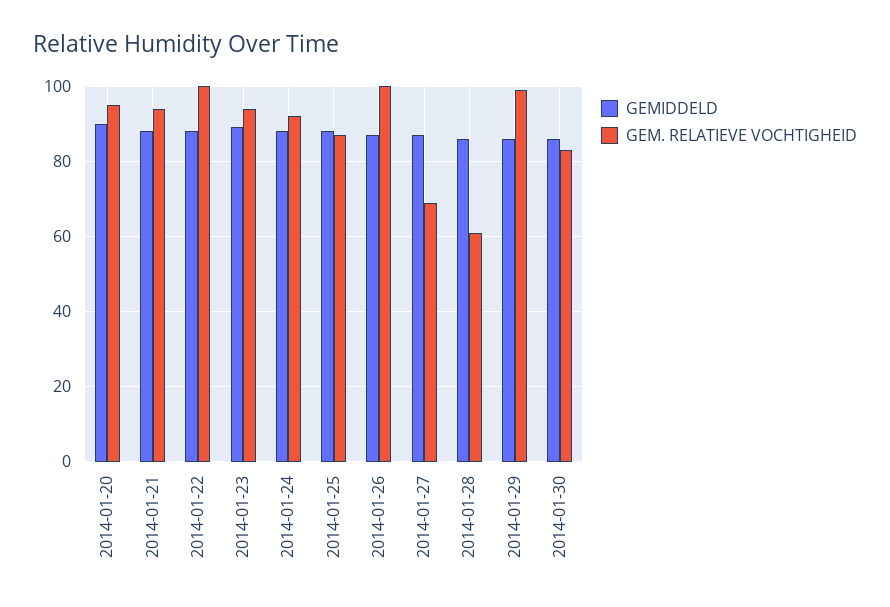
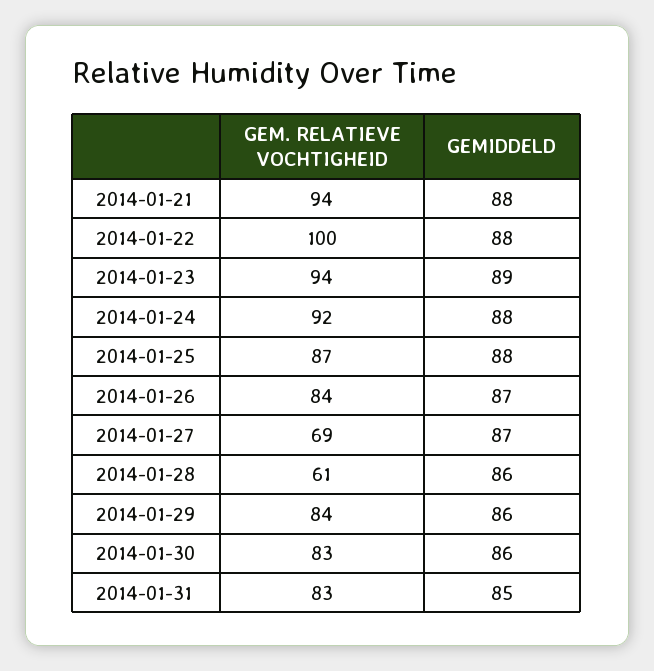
GEMIDDELD, 2014-01-20: 90 -> none
GEM. RELATIEVE VOCHTIGHEID, 2014-01-20: 95 -> none
GEM. RELATIEVE VOCHTIGHEID, 2014-01-26: 100 -> 84
GEM. RELATIEVE VOCHTIGHEID, 2014-01-29: 100 -> 84
GEM. RELATIEVE VOCHTIGHEID, 2014-01-31: none -> 83
GEMIDDELD, 2014-01-31: none -> 85

